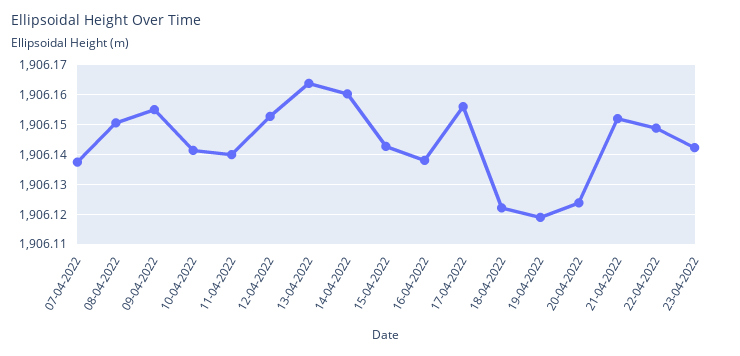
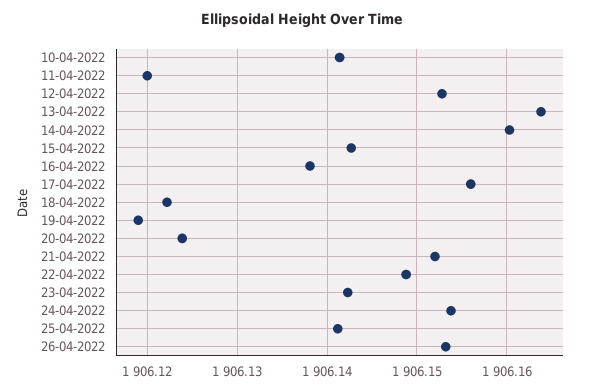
07-04-2022: 1906.1375 -> none
08-04-2022: 1906.15 -> none
09-04-2022: 1906.155 -> none
11-04-2022: 1906.14 -> 1906.12
24-04-2022: none -> 1906.154
25-04-2022: none -> 1906.141
26-04-2022: none -> 1906.153

